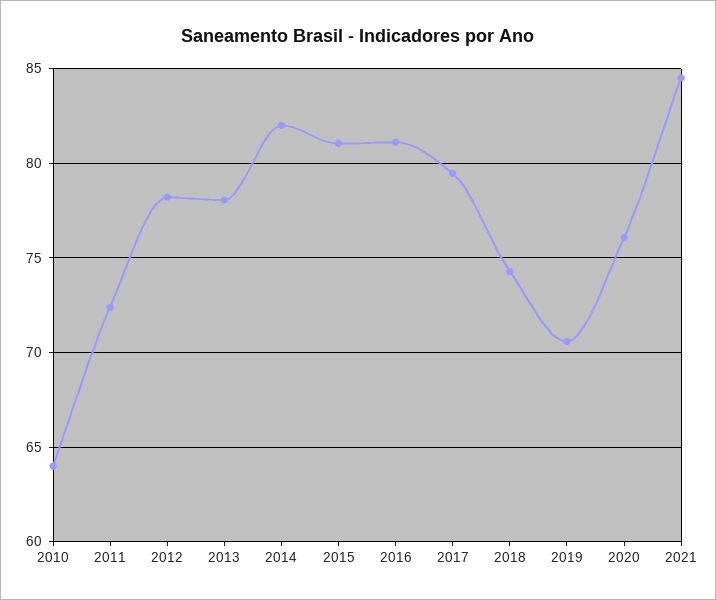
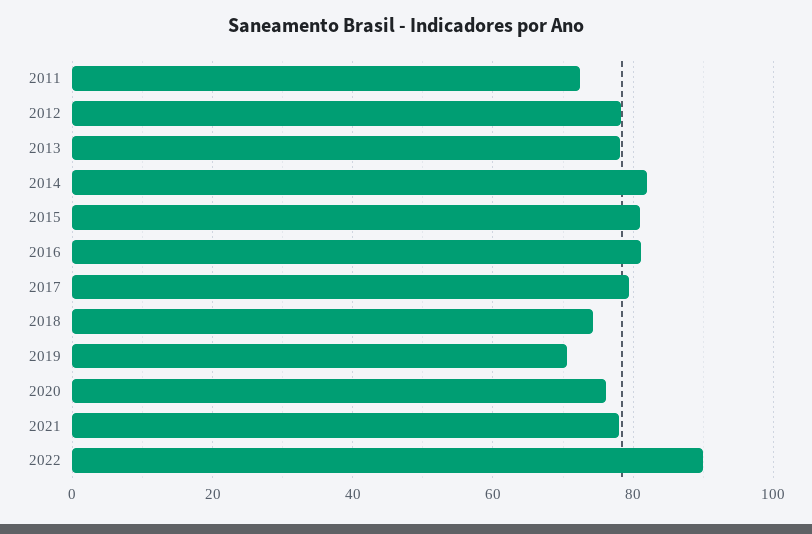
2010: 64 -> none
2021: 84.5 -> 78
2022: none -> 90

